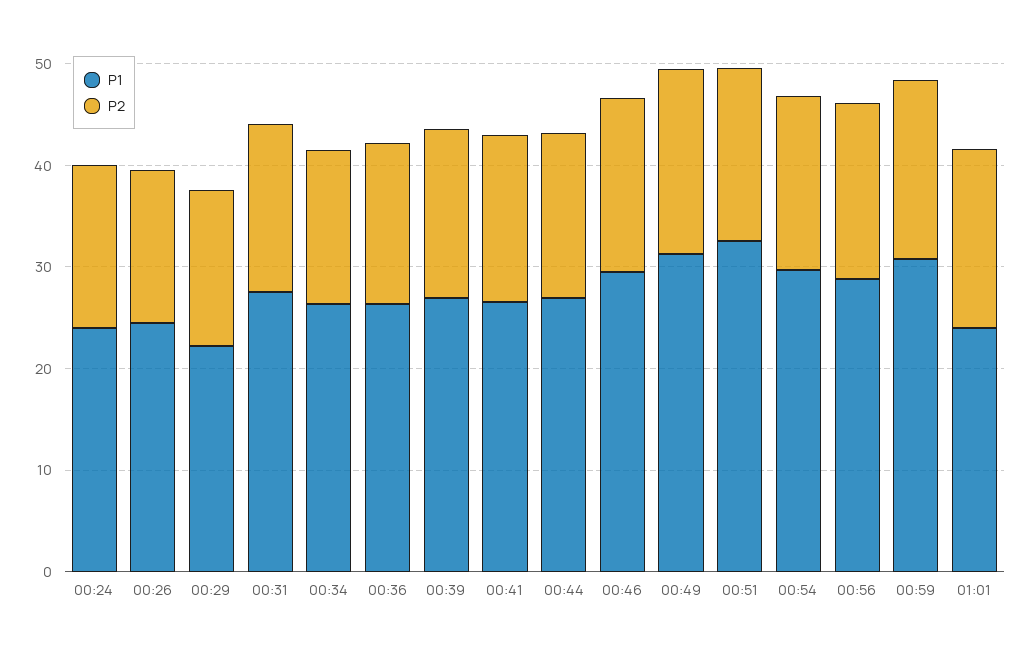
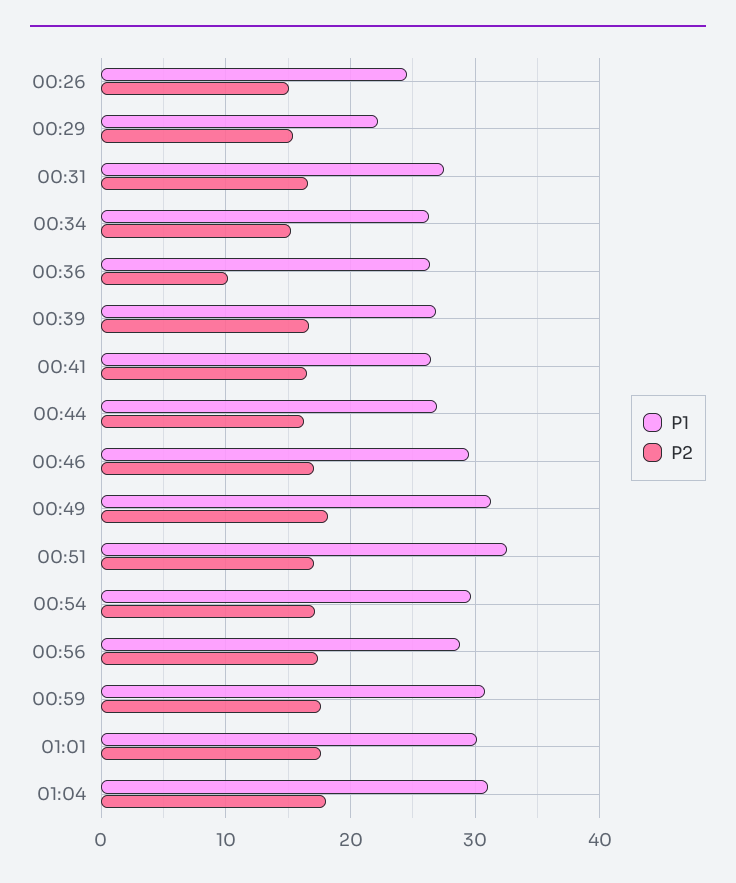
P1, 00:24: 24 -> none
P2, 00:24: 16 -> none
P2, 00:36: 16 -> 10
P1, 01:01: 24 -> 30
P1, 01:04: none -> 31
P2, 01:04: none -> 18

